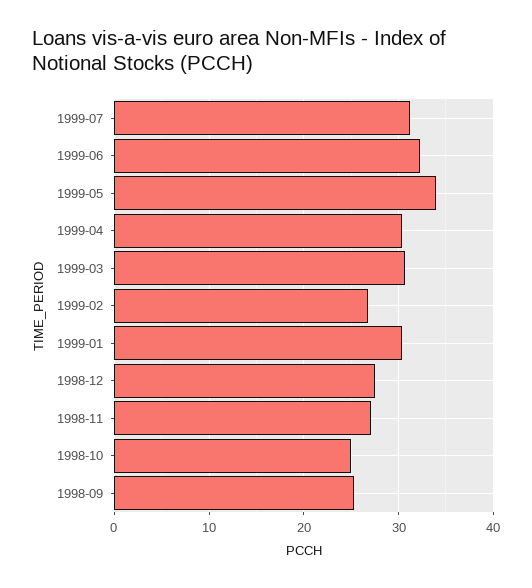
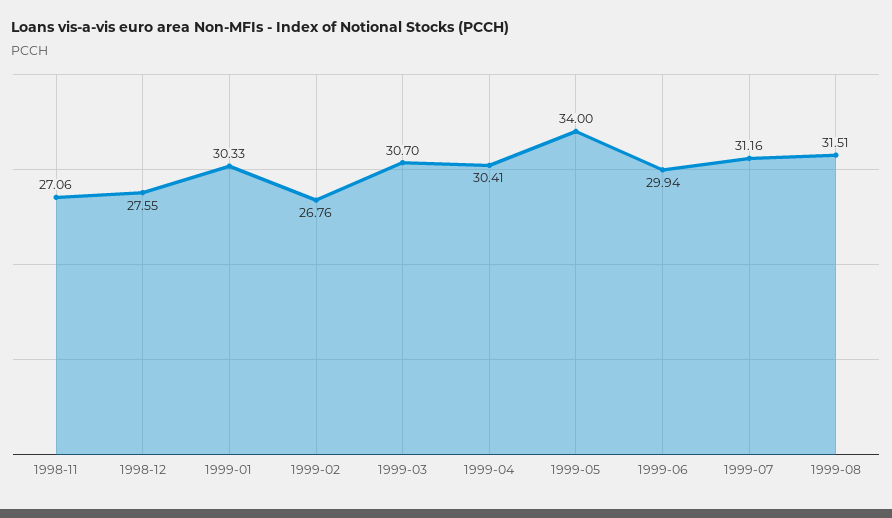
1999-06: 32 -> 29.94
1998-10: 25 -> none
1998-09: 25 -> none
1999-08: none -> 31.51

